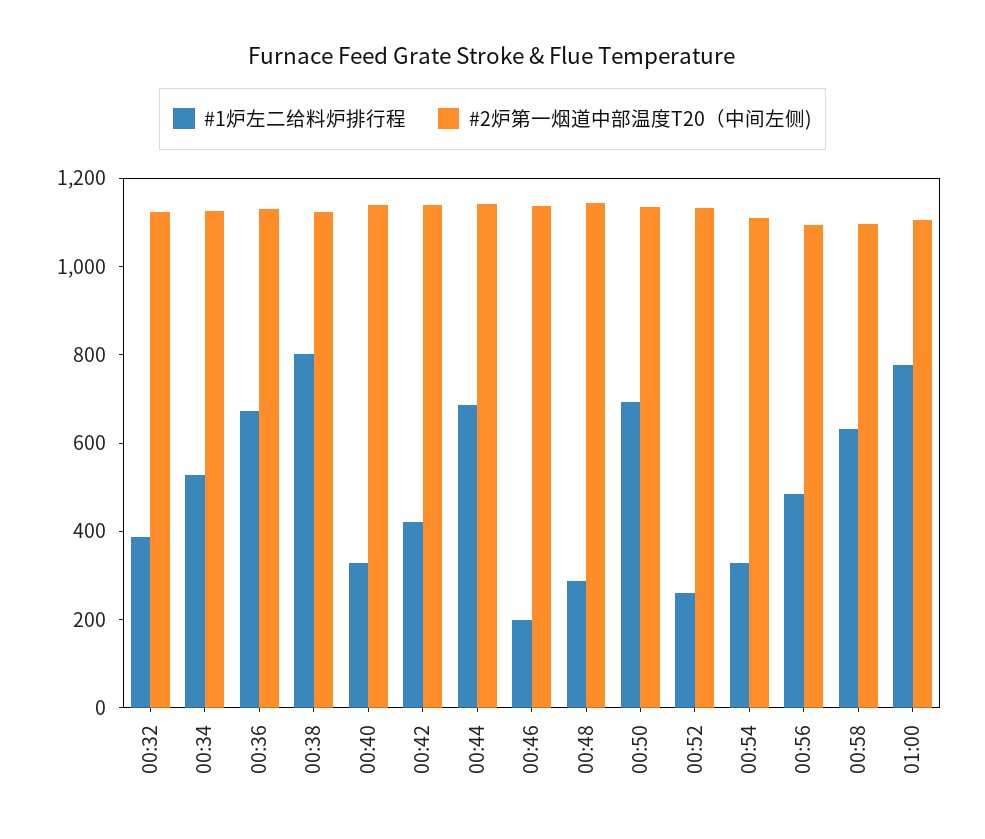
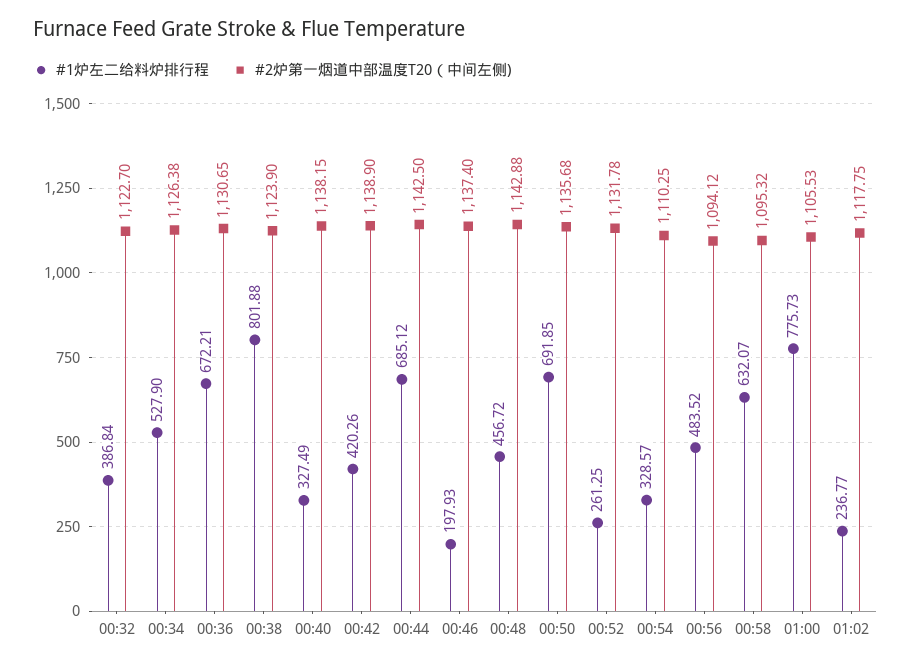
#1炉左二给料炉排行程, 00:48: 300 -> 456.72
#1炉左二给料炉排行程, 01:02: none -> 236.77
#2炉第一烟道中部温度T20（中间左侧), 01:02: none -> 1117.75

